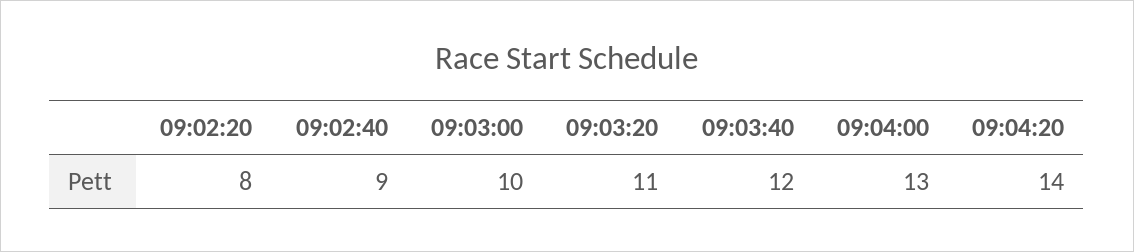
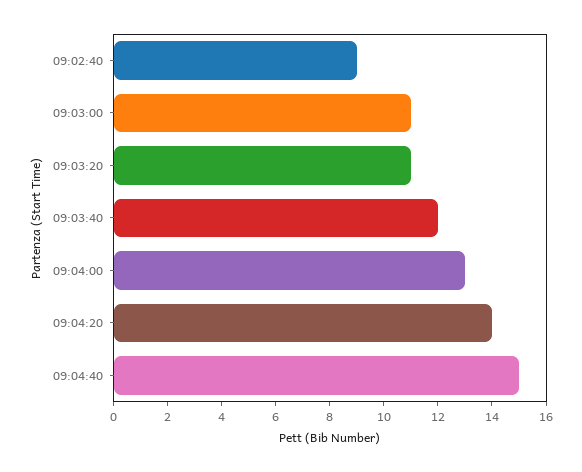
09:02:20: 8 -> none
09:03:00: 10 -> 11
09:04:40: none -> 15

